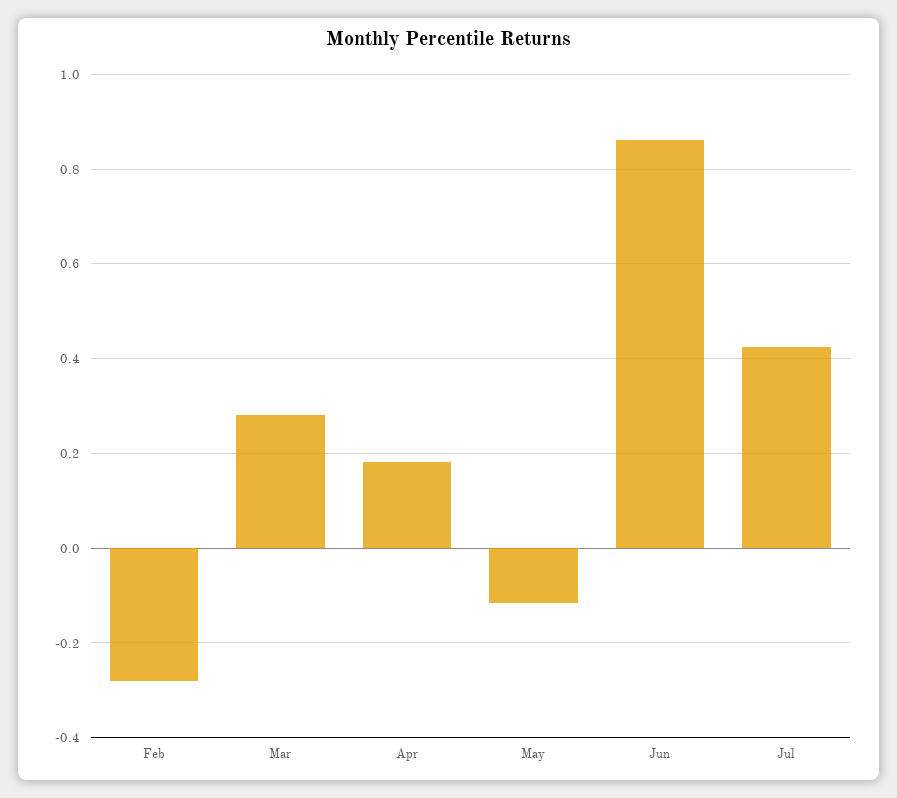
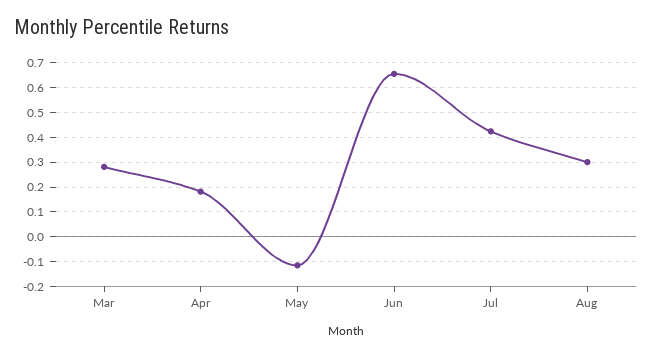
Feb: -0.28 -> none
Jun: 0.86 -> 0.65
Aug: none -> 0.3

